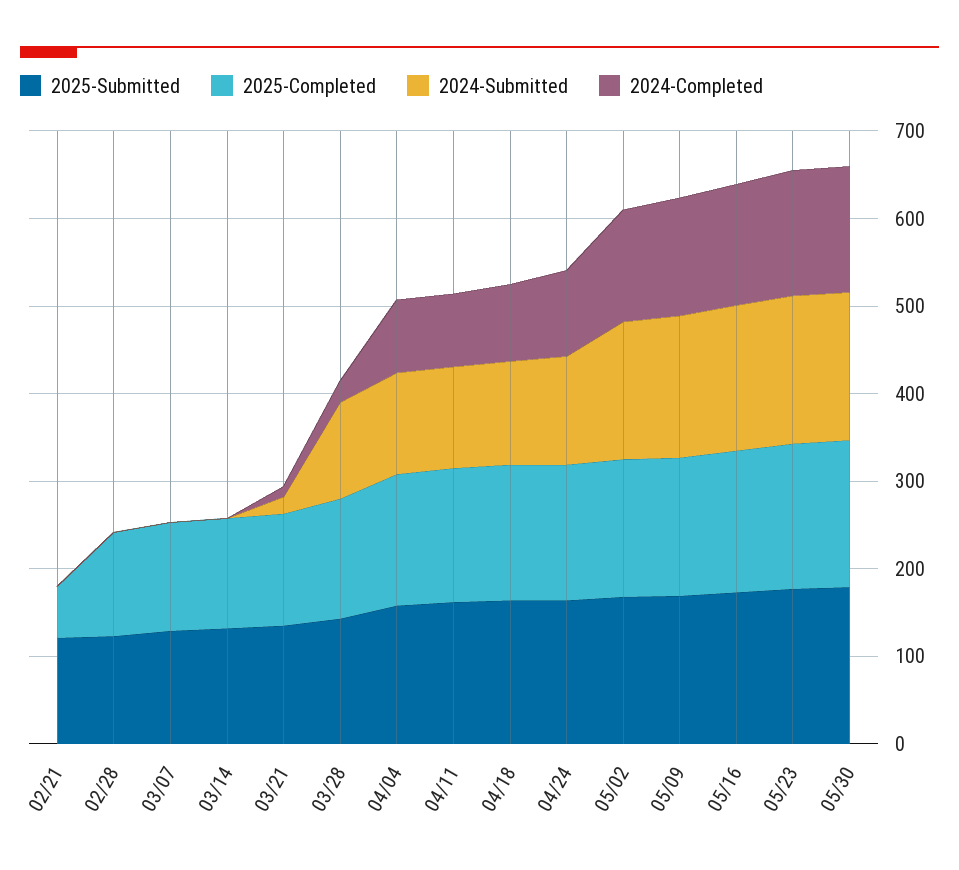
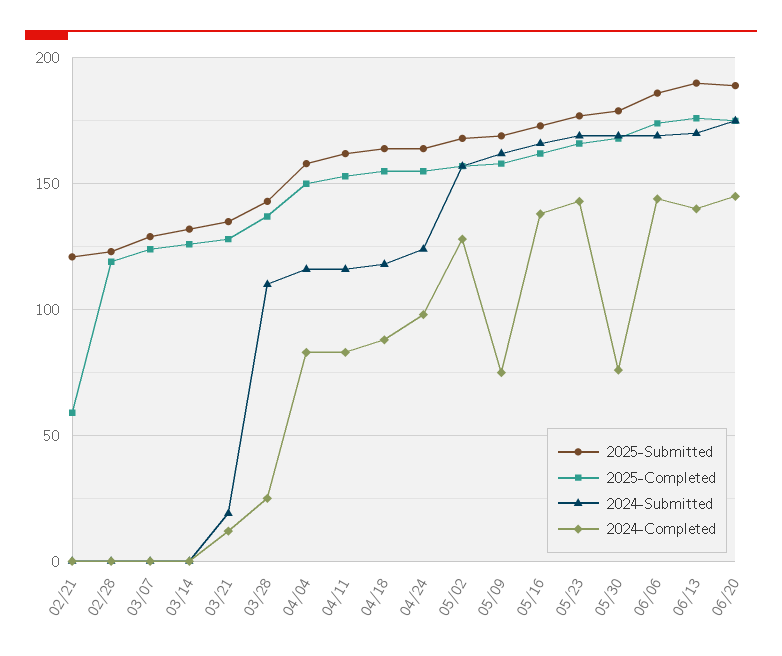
2024-Completed, 05/09: 140 -> 75
2024-Completed, 05/30: 140 -> 75
2025-Submitted, 06/06: none -> 185
2025-Completed, 06/06: none -> 175
2024-Submitted, 06/06: none -> 170
2024-Completed, 06/06: none -> 145
2025-Submitted, 06/13: none -> 190
2025-Completed, 06/13: none -> 175
2024-Submitted, 06/13: none -> 170
2024-Completed, 06/13: none -> 140
2025-Submitted, 06/20: none -> 190
2025-Completed, 06/20: none -> 175
2024-Submitted, 06/20: none -> 175
2024-Completed, 06/20: none -> 145

